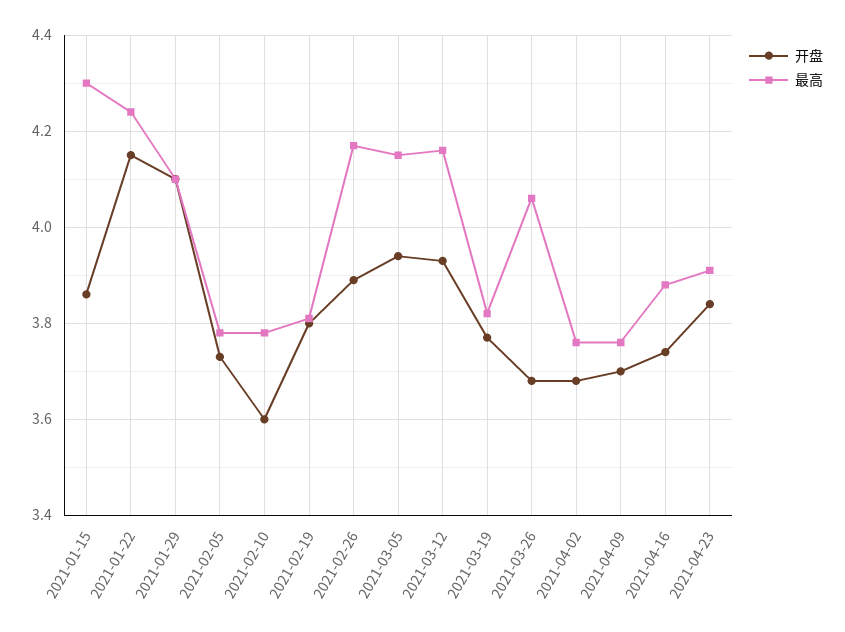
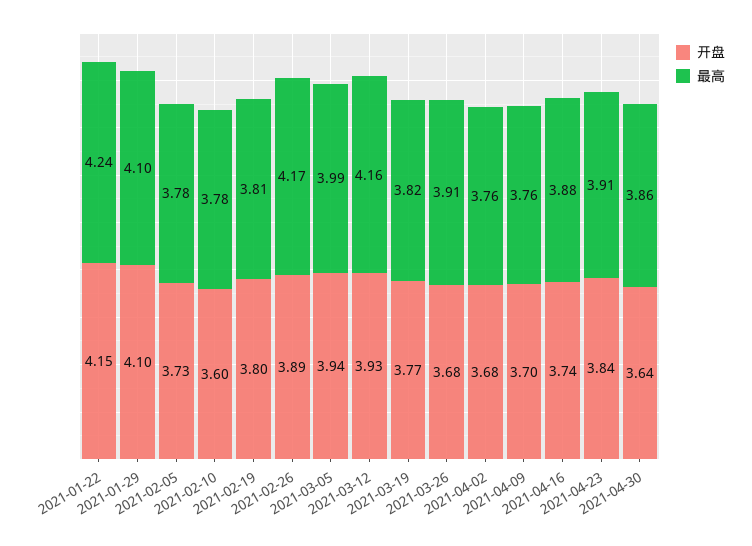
开盘, 2021-01-15: 3.85 -> none
最高, 2021-01-15: 4.3 -> none
最高, 2021-03-05: 4.15 -> 3.99
最高, 2021-03-26: 4.05 -> 3.91
开盘, 2021-04-30: none -> 3.64
最高, 2021-04-30: none -> 3.86

